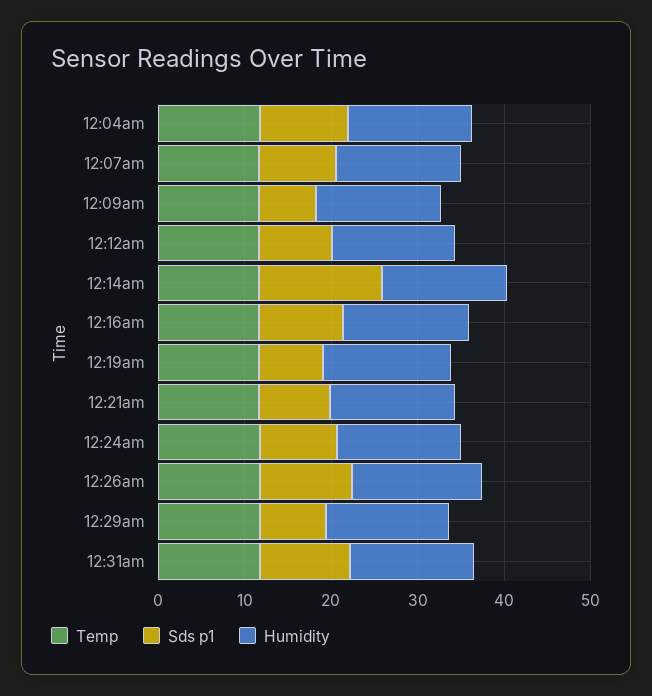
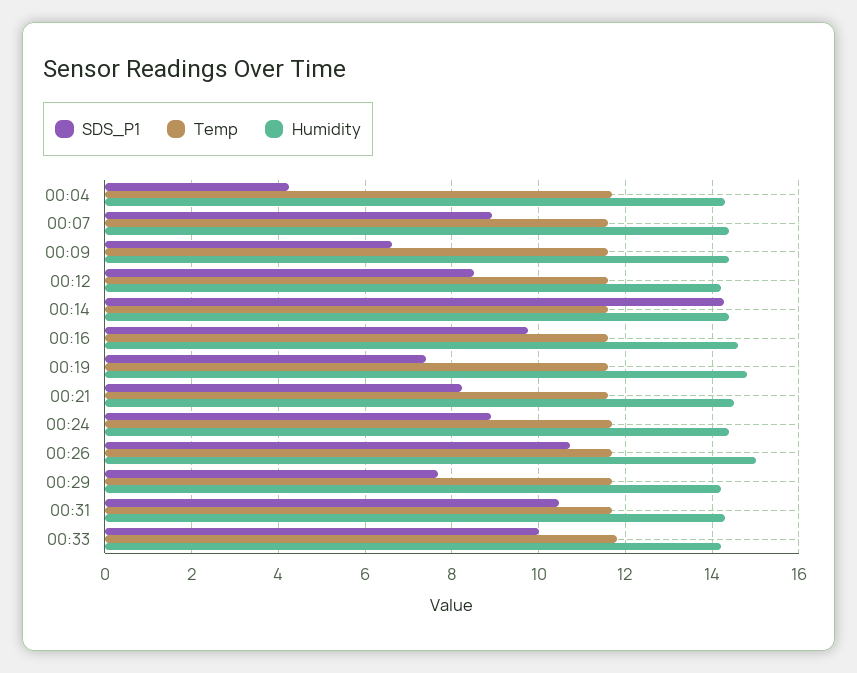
Sds p1, 12:04am: 10 -> 4.2
Sds p1, 00:33: none -> 10
Temp, 00:33: none -> 11.8
Humidity, 00:33: none -> 14.2

